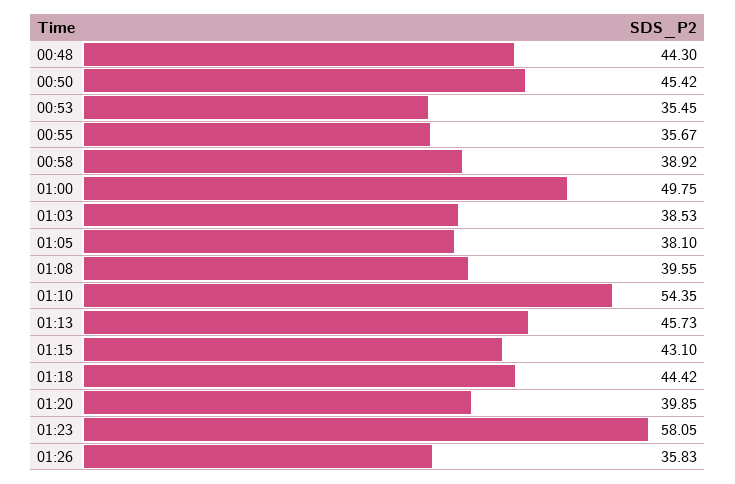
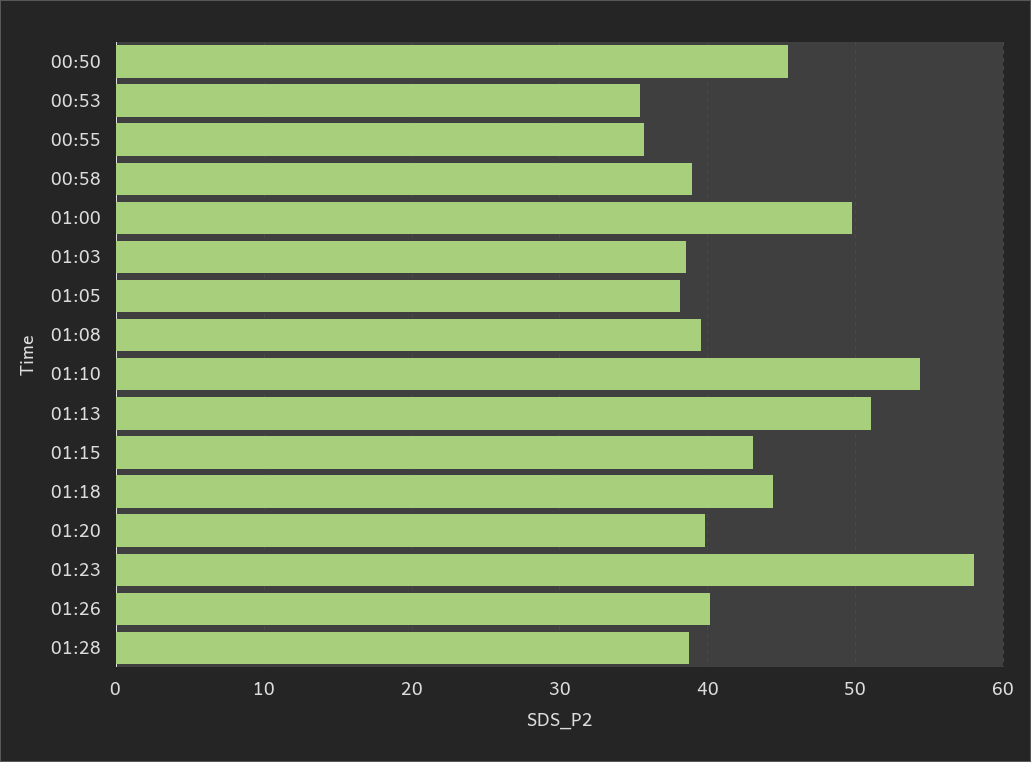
00:48: 44.3 -> none
01:13: 45.73 -> 51
01:26: 35.83 -> 40
01:28: none -> 39

